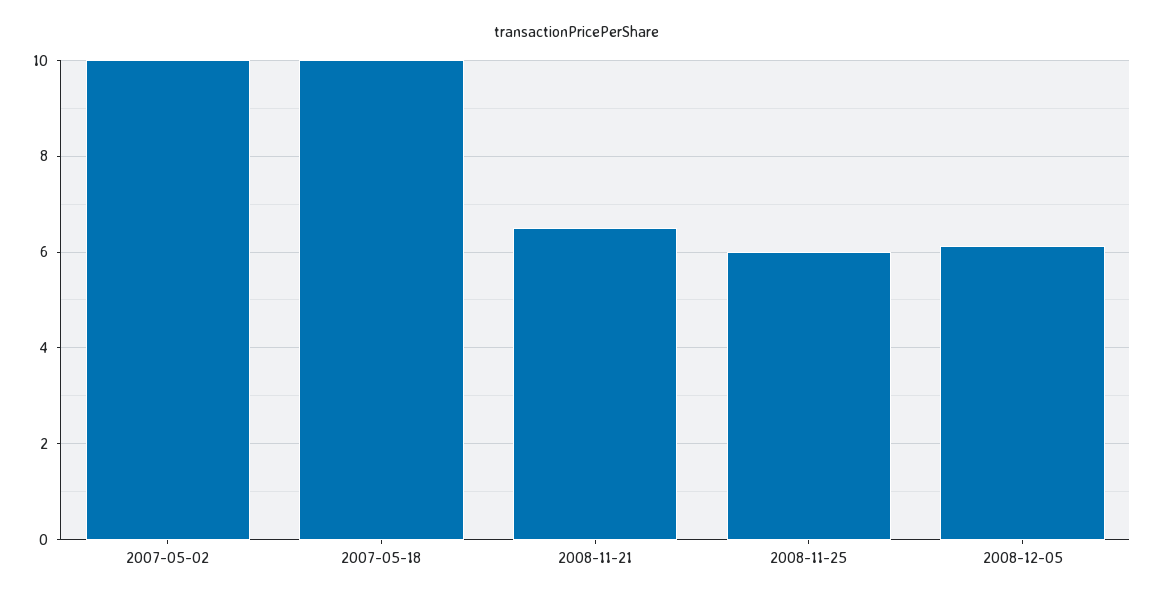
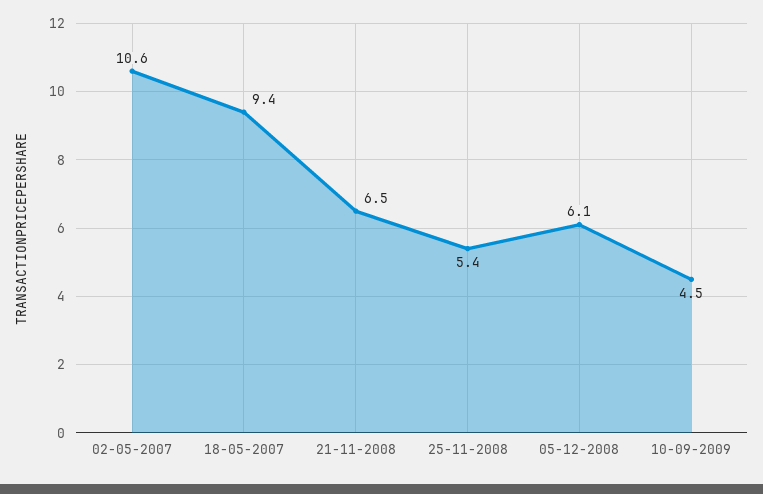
2007-05-02: 10 -> 10.6
2007-05-18: 10 -> 9.4
2008-11-25: 6 -> 5.4
10-09-2009: none -> 4.5

